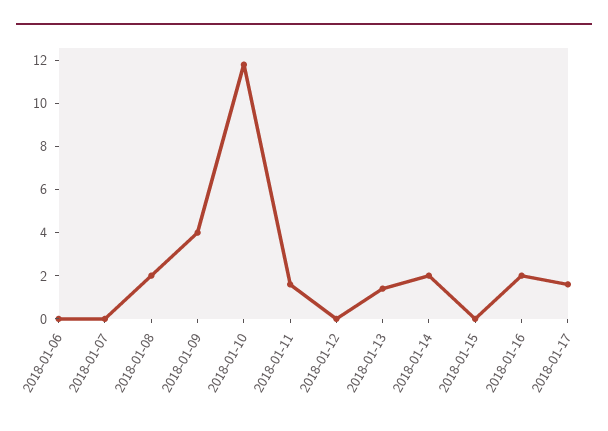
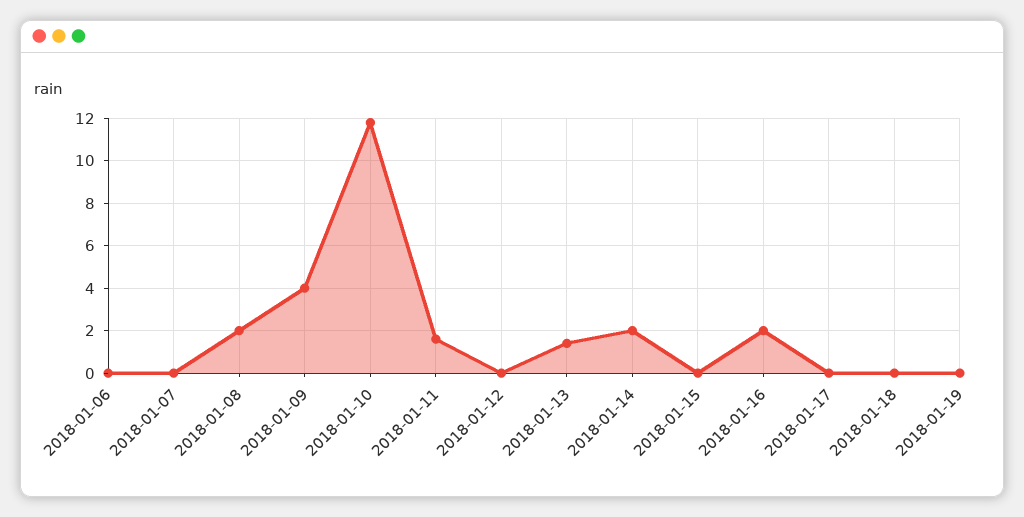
2018-01-17: 1.5 -> 0
2018-01-18: none -> 0
2018-01-19: none -> 0

